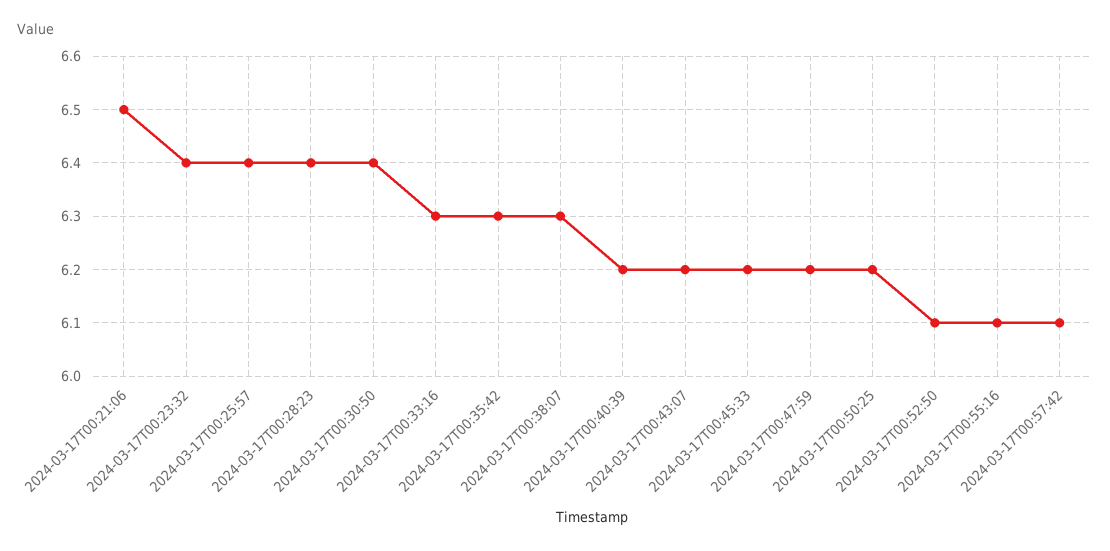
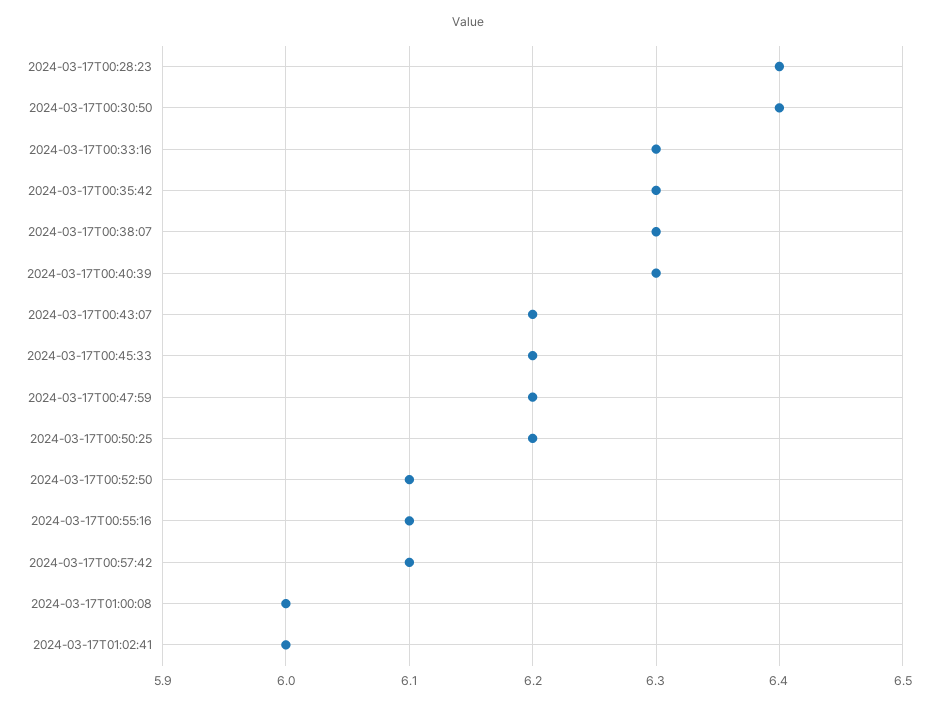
2024-03-17T00:21:06: 6.5 -> none
2024-03-17T00:23:32: 6.4 -> none
2024-03-17T00:25:57: 6.4 -> none
2024-03-17T00:40:39: 6.2 -> 6.3
2024-03-17T01:00:08: none -> 6
2024-03-17T01:02:41: none -> 6

